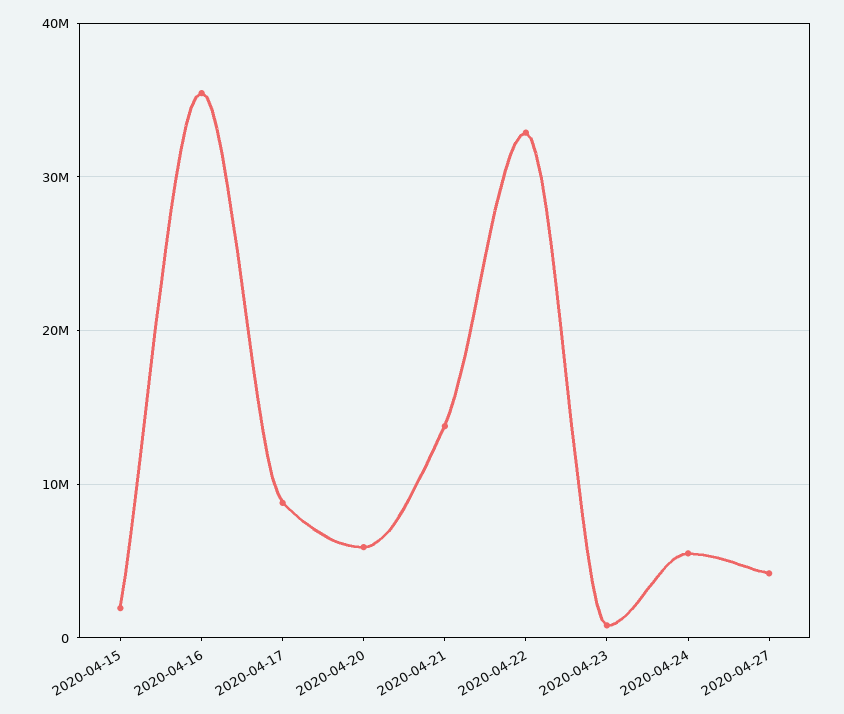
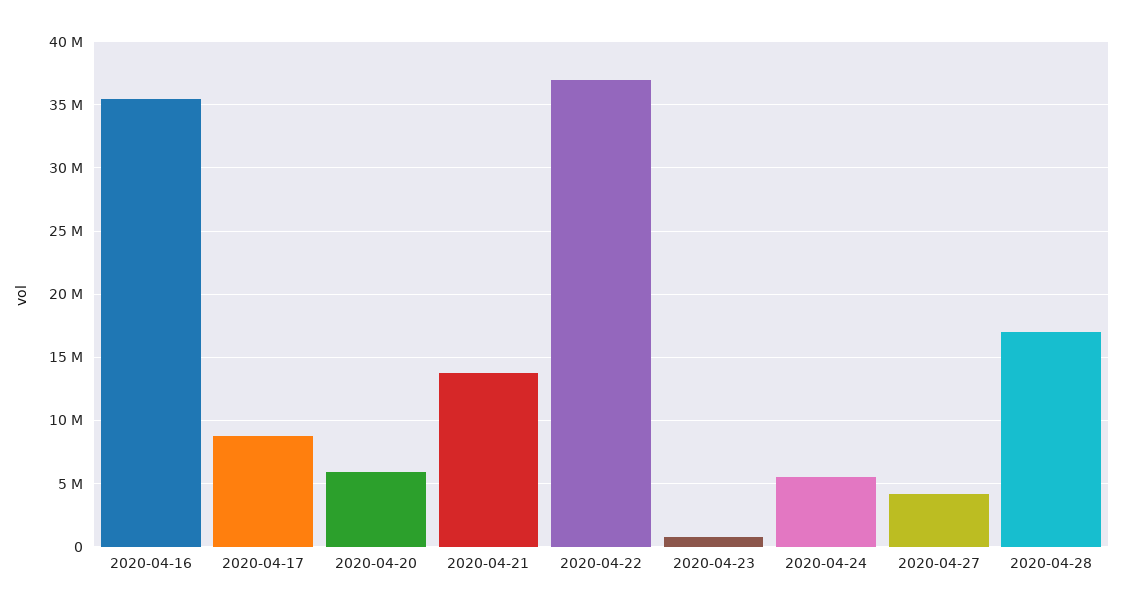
2020-04-15: 2000000 -> none
2020-04-22: 33000000 -> 37000000
2020-04-28: none -> 17000000

